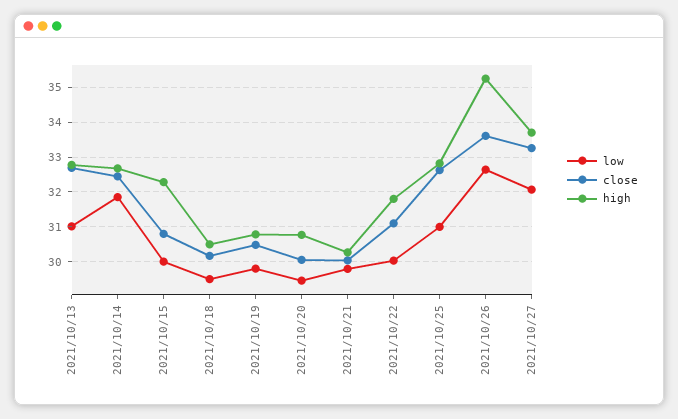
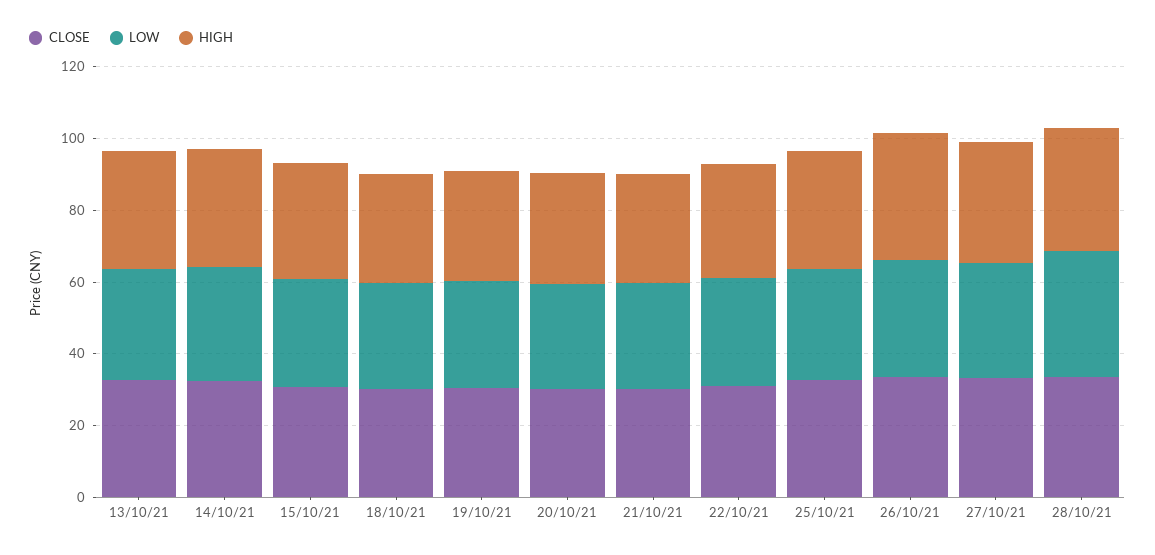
close, 28/10/21: none -> 35
low, 28/10/21: none -> 35
high, 28/10/21: none -> 35

